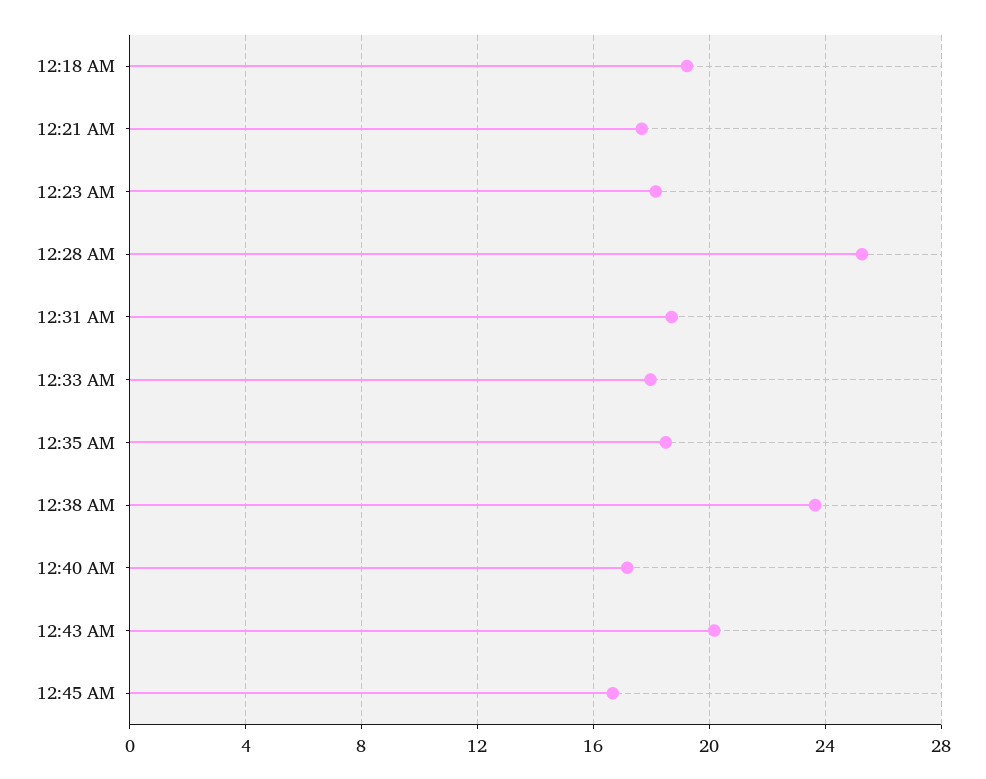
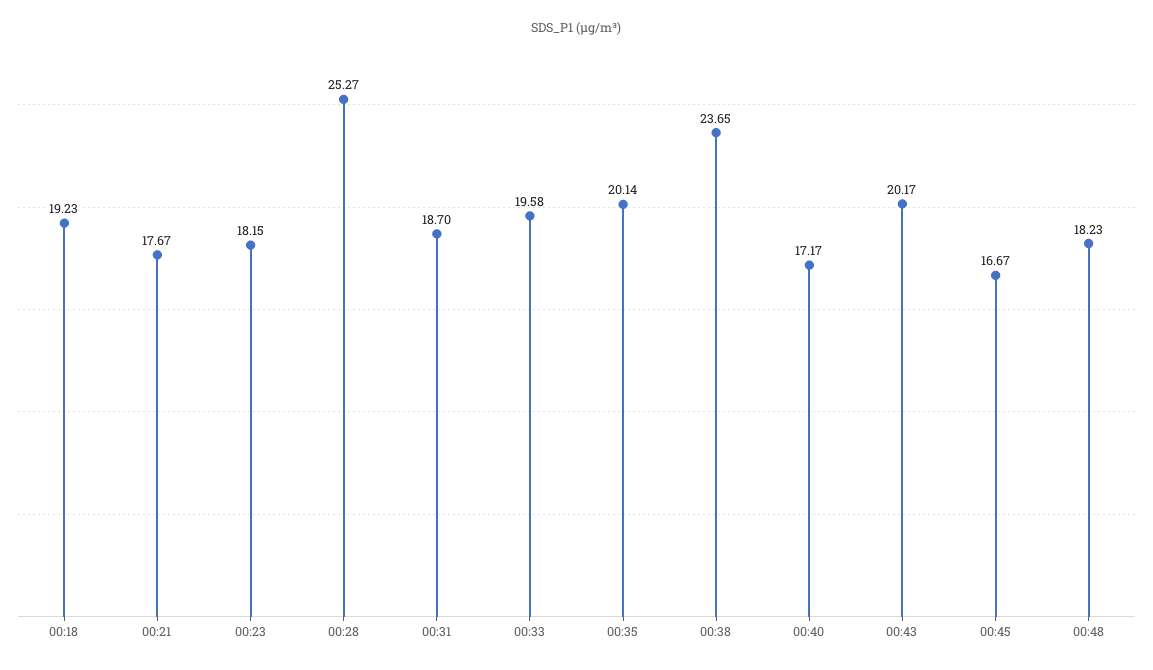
12:33 AM: 18 -> 19.58
12:35 AM: 18.5 -> 20.14
00:48: none -> 18.23

